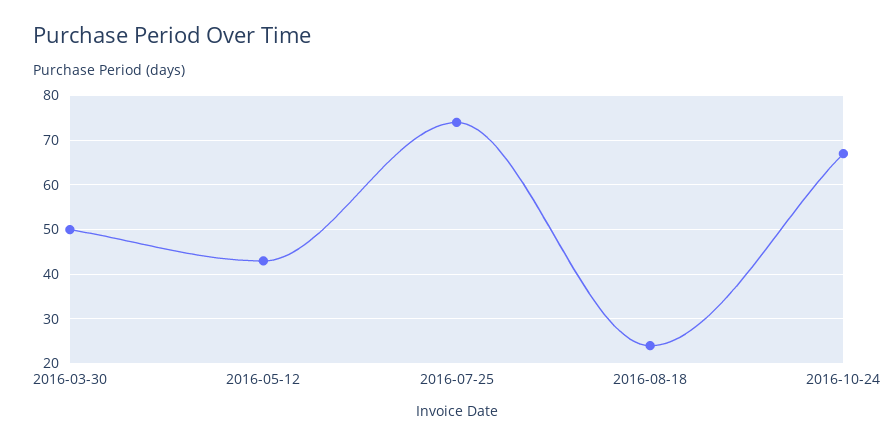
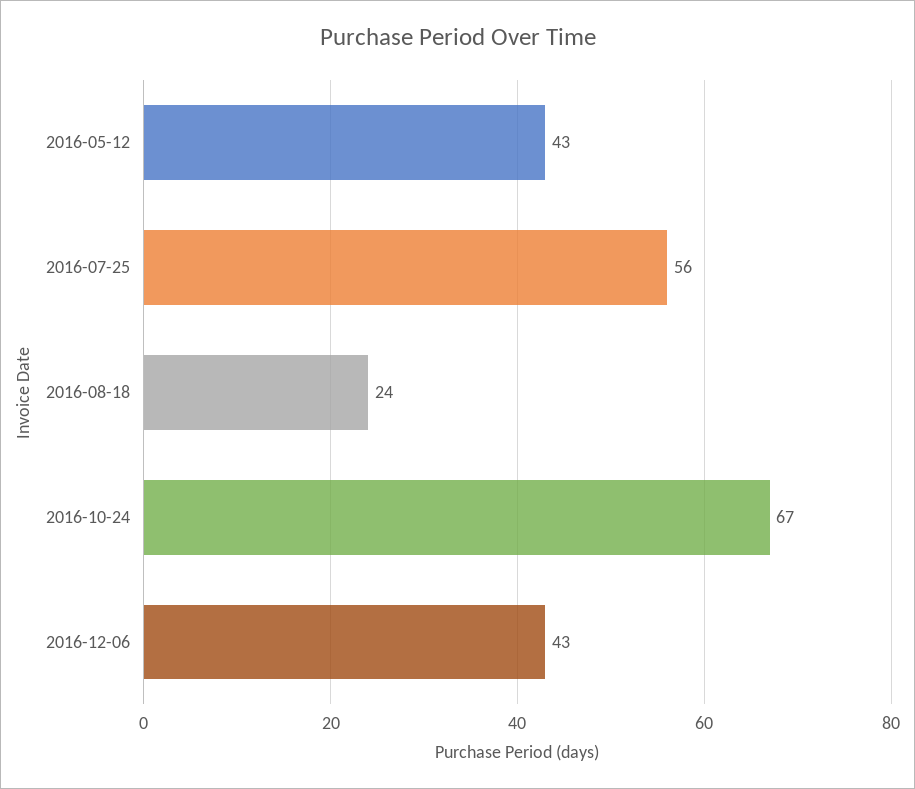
2016-03-30: 50 -> none
2016-07-25: 75 -> 56
2016-12-06: none -> 43

